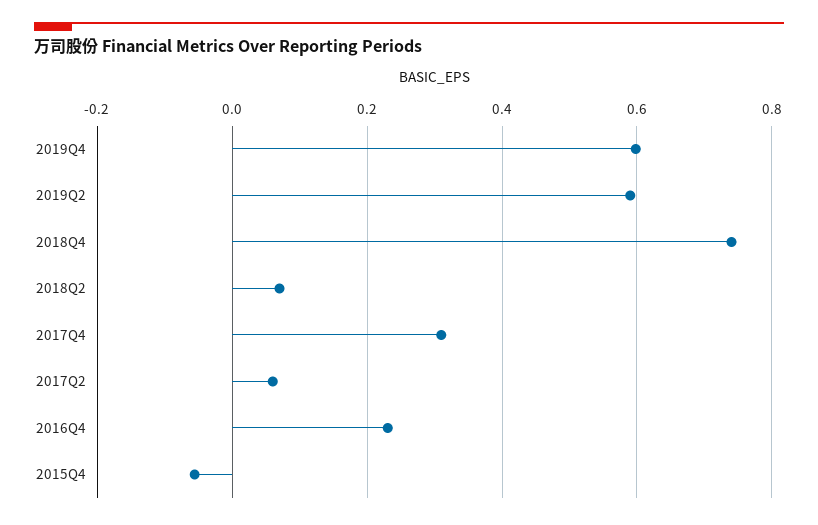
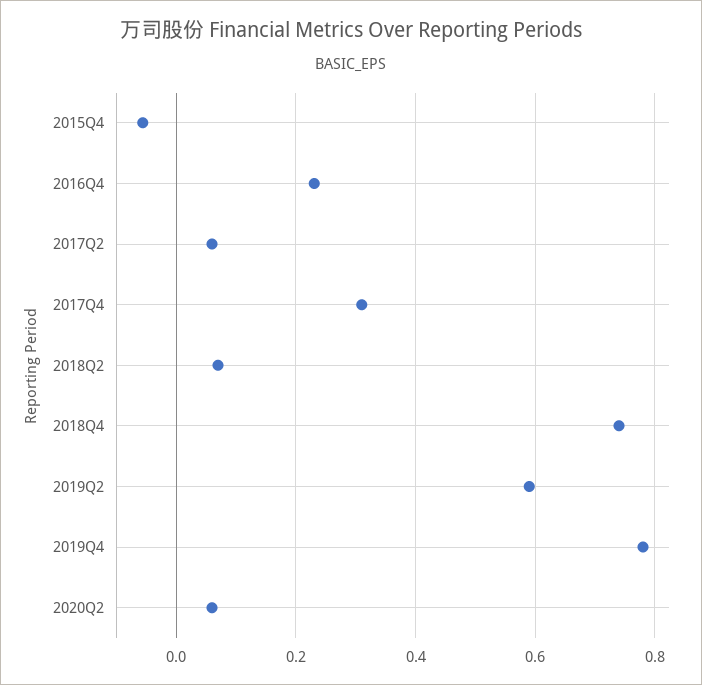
2019Q4: 0.6 -> 0.78
2020Q2: none -> 0.06

